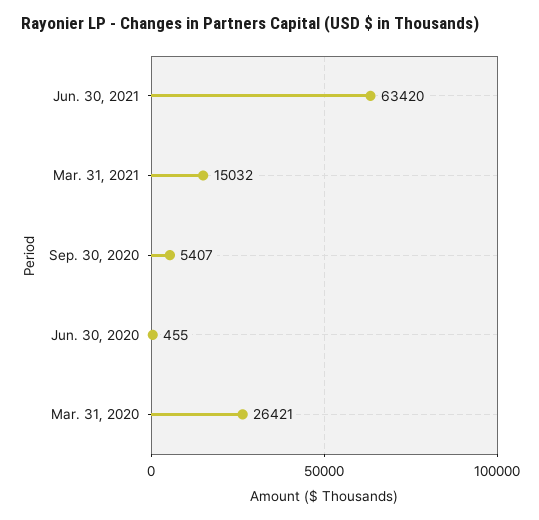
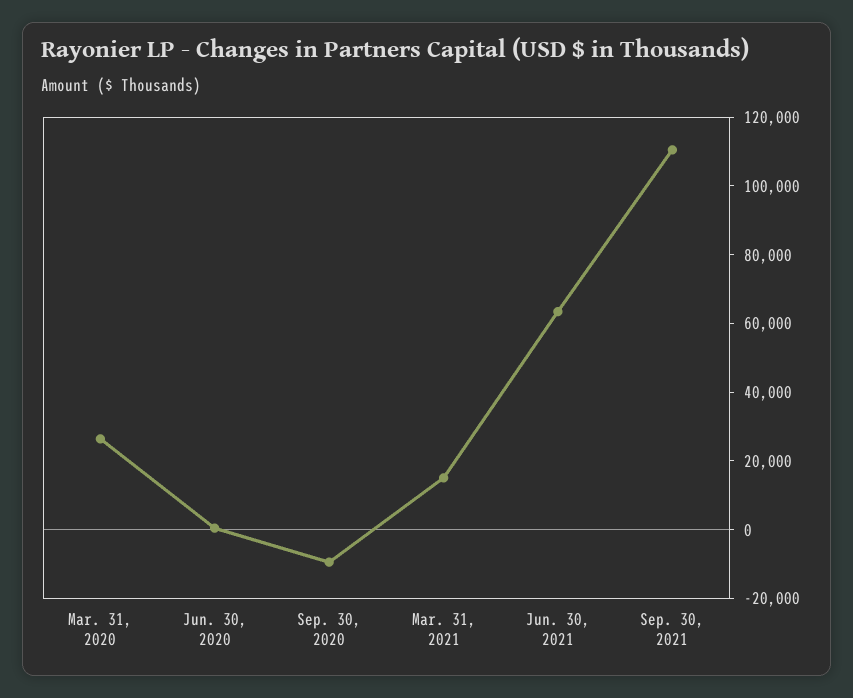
Sep. 30, 2020: 5407 -> -10000
Sep. 30, 2021: none -> 110000

